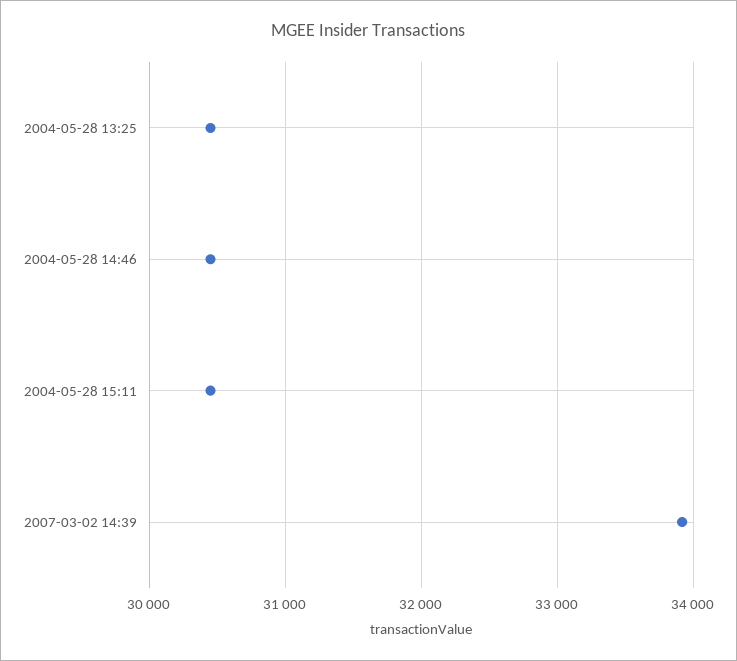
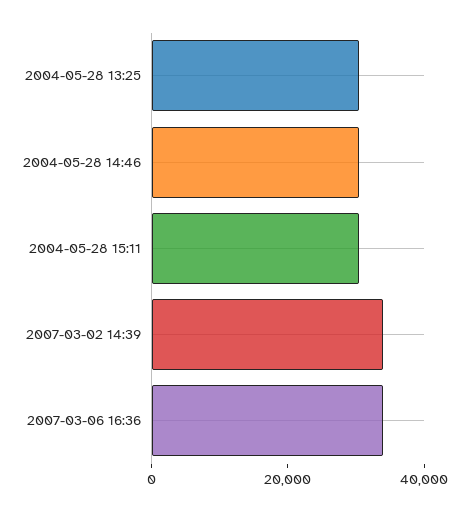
2007-03-06 16:36: none -> 35000

